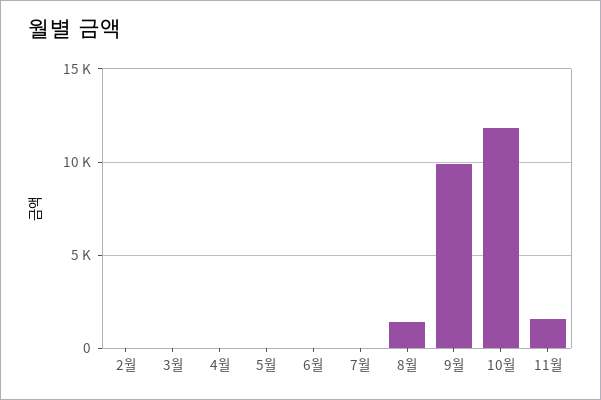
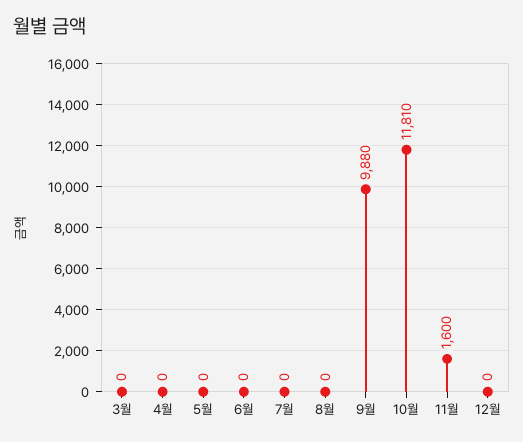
2월: 0 -> none
8월: 1500 -> 0
12월: none -> 0

